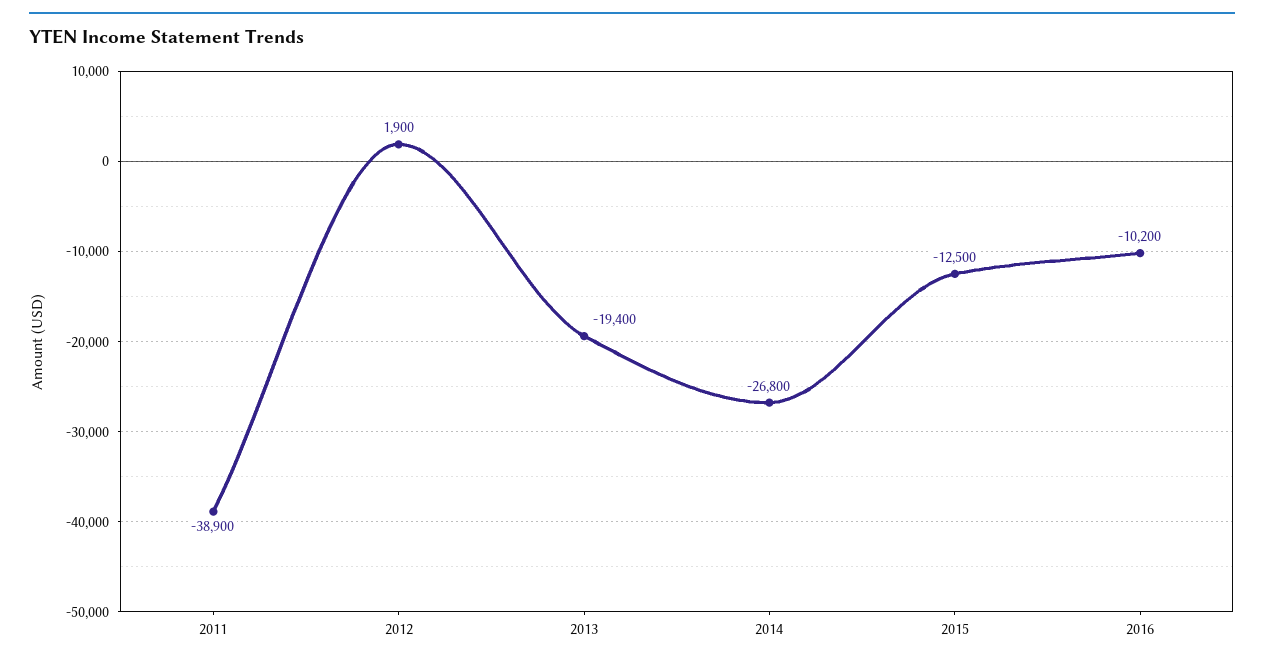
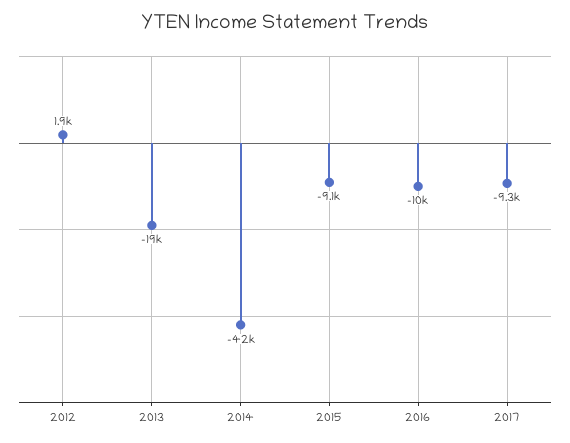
2011: -38900 -> none
2014: -26800 -> -42000
2015: -12500 -> -9100
2017: none -> -9300

